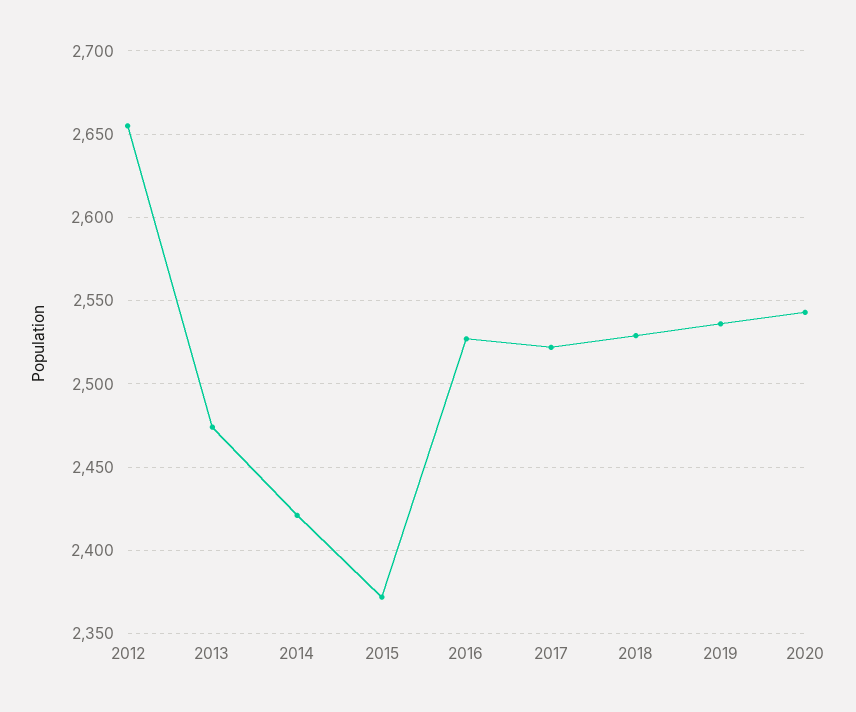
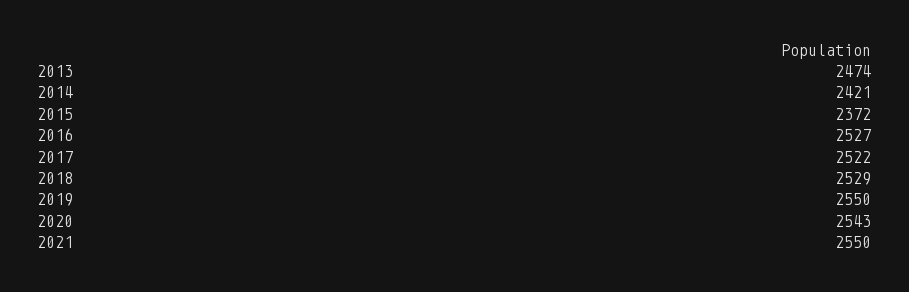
2012: 2655 -> none
2019: 2535 -> 2550
2021: none -> 2550

